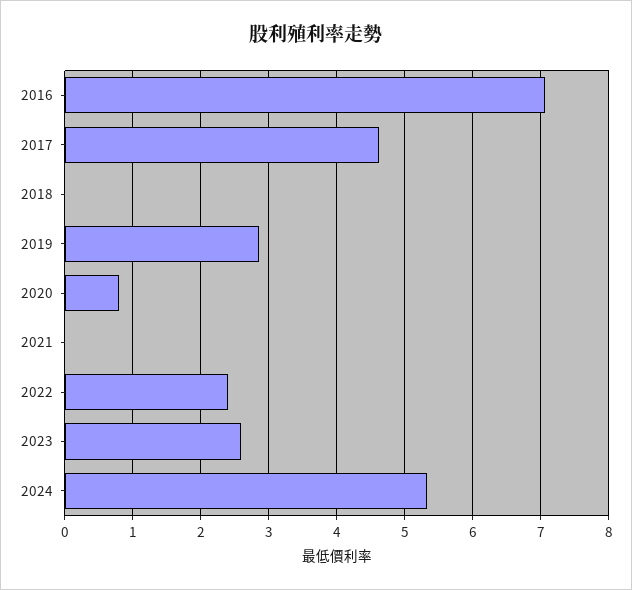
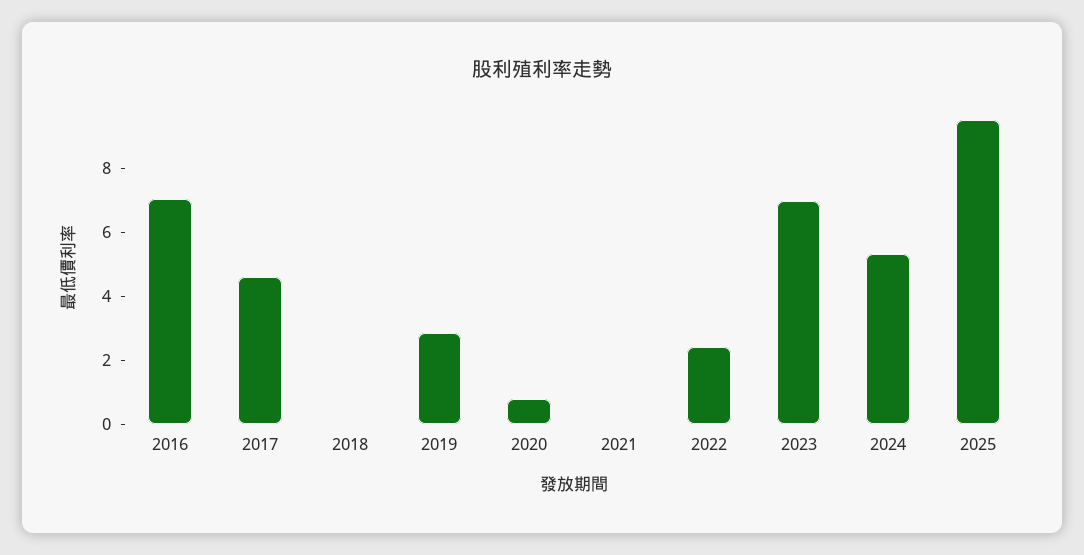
2023: 2.6 -> 7
2025: none -> 9.5

